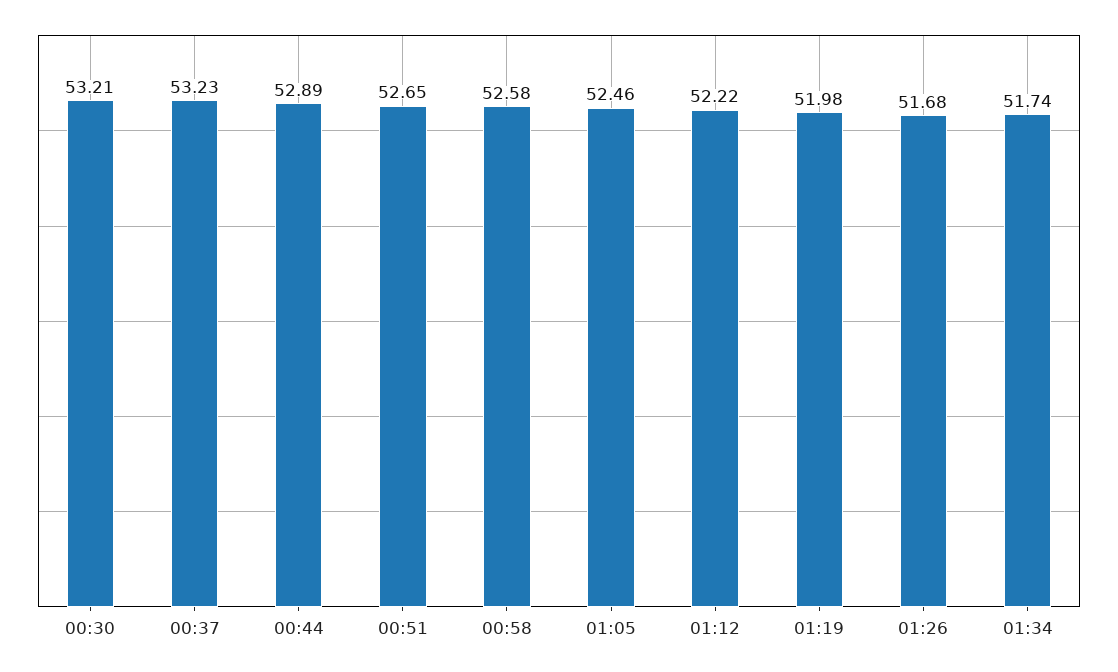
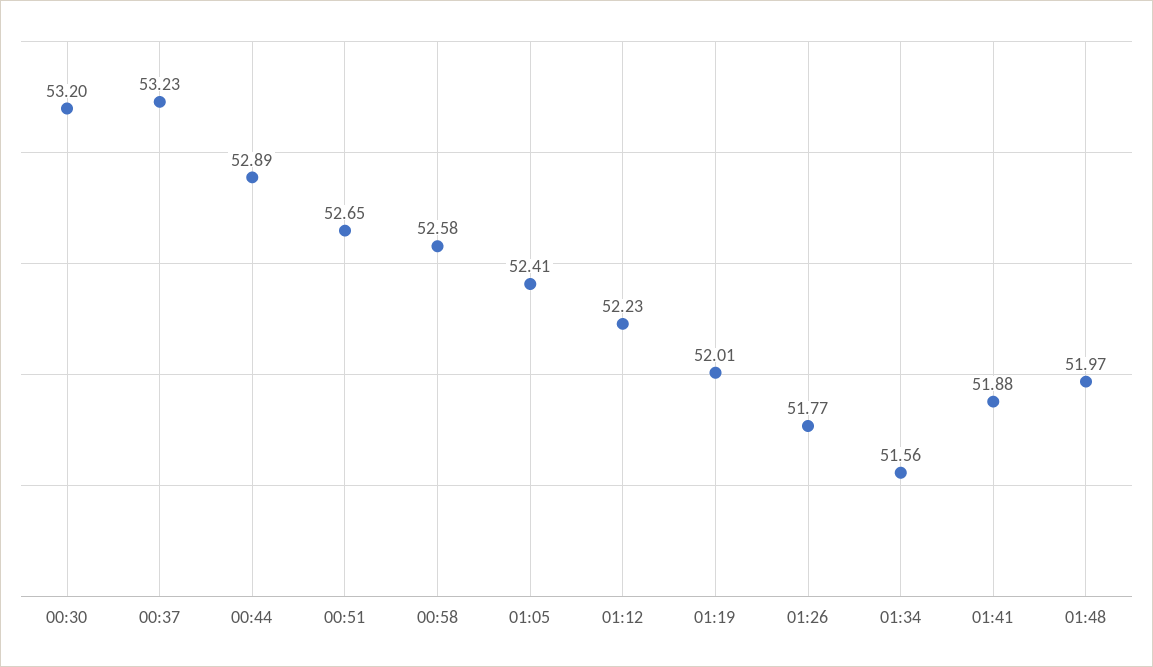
00:30: 53.21 -> 53.2
01:05: 52.46 -> 52.41
01:12: 52.22 -> 52.23
01:19: 51.98 -> 52.01
01:26: 51.68 -> 51.77
01:34: 51.74 -> 51.56
01:41: none -> 51.88
01:48: none -> 51.97

